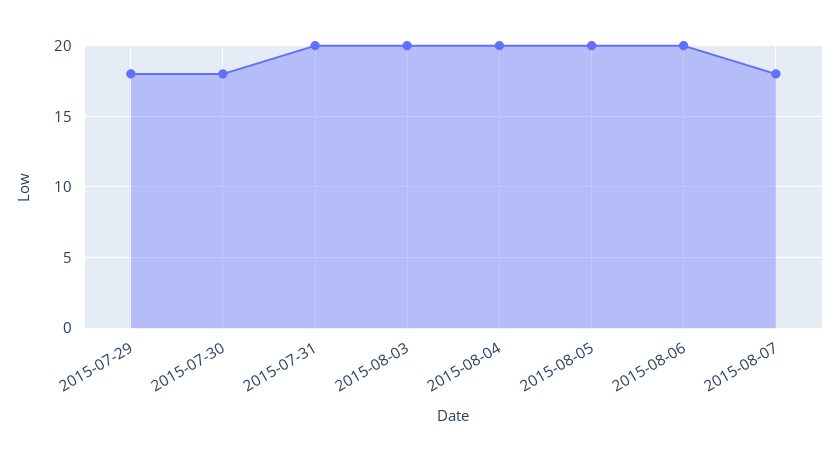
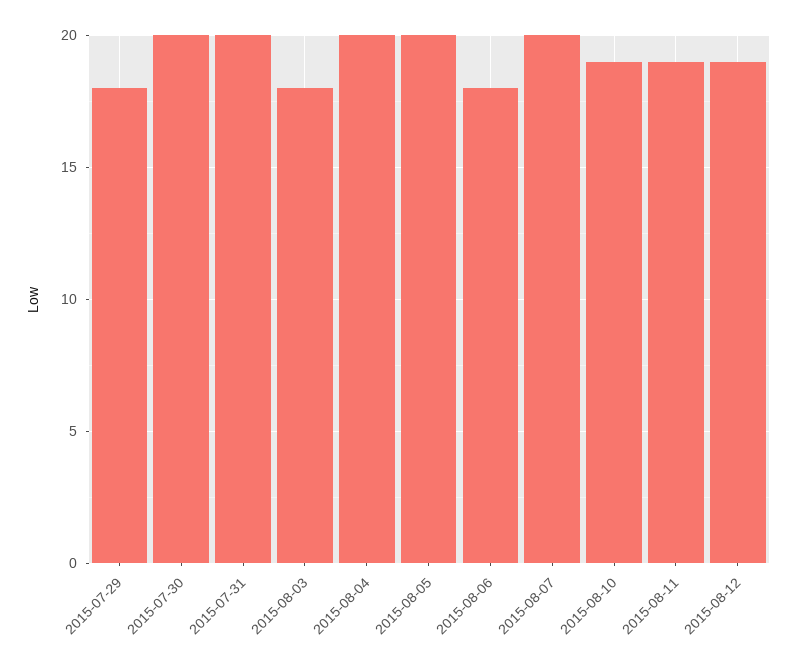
2015-07-30: 18 -> 20
2015-08-03: 20 -> 18
2015-08-06: 20 -> 18
2015-08-07: 18 -> 20
2015-08-10: none -> 19
2015-08-11: none -> 19
2015-08-12: none -> 19

